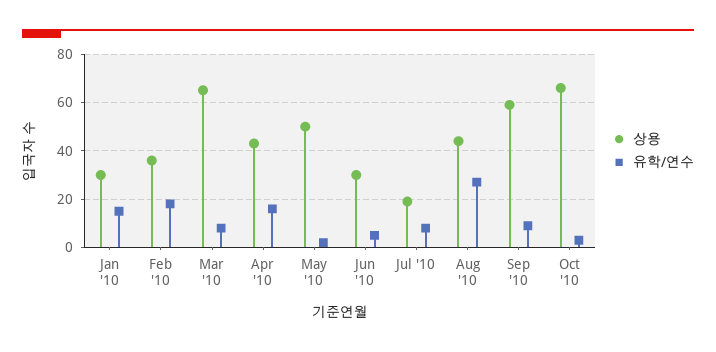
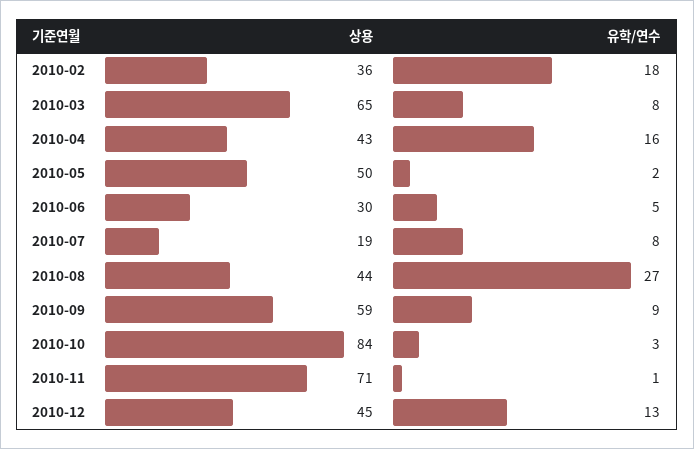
상용, Jan '10: 30 -> none
유학/연수, Jan '10: 15 -> none
상용, Oct '10: 65 -> 84
상용, 2010-11: none -> 71
유학/연수, 2010-11: none -> 1
상용, 2010-12: none -> 45
유학/연수, 2010-12: none -> 13

